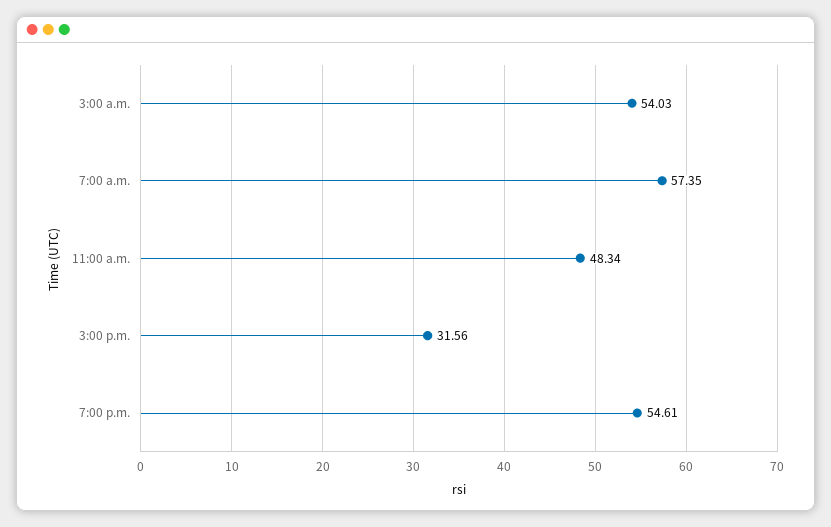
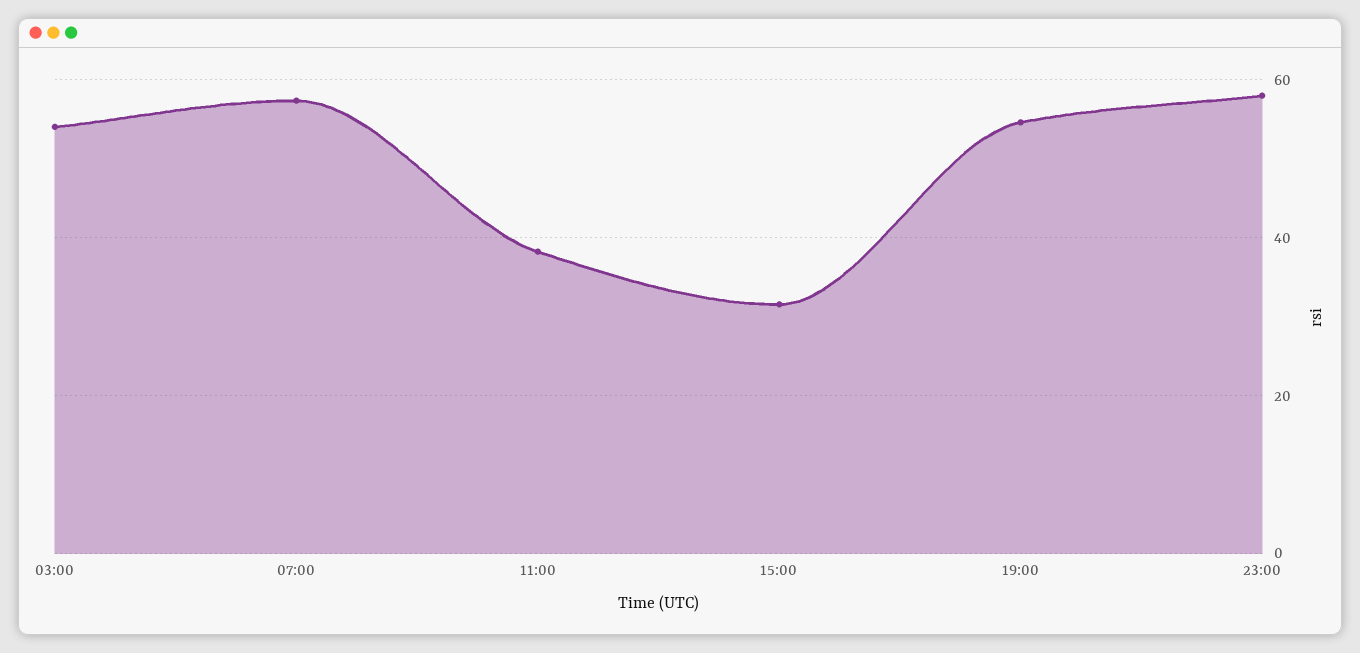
11:00 a.m.: 48.34 -> 38
23:00: none -> 58

